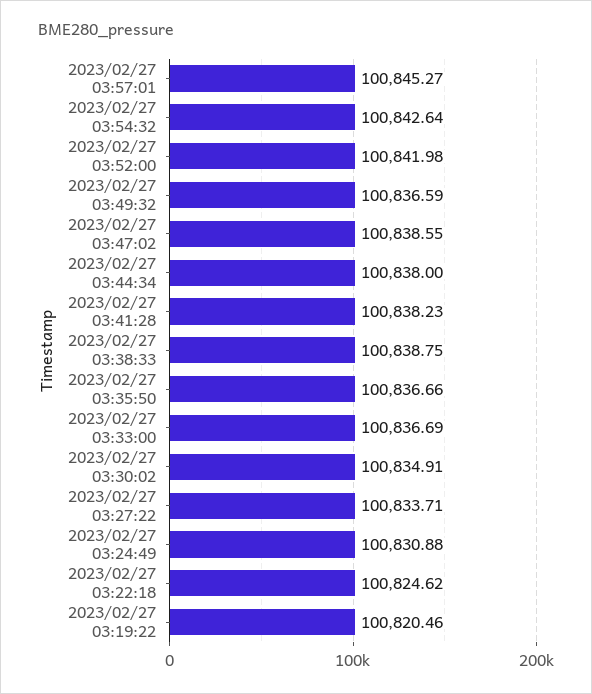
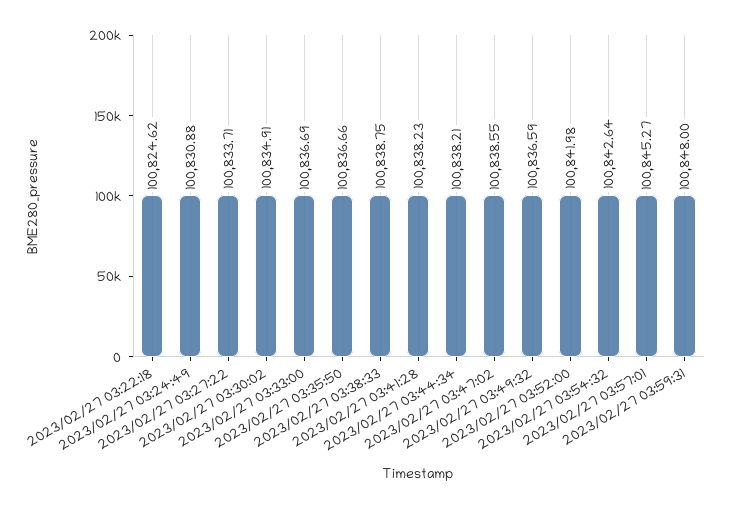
2023/02/27 03:44:34: 100838 -> 100838.21
2023/02/27 03:19:22: 100820.46 -> none
2023/02/27 03:59:31: none -> 100848

